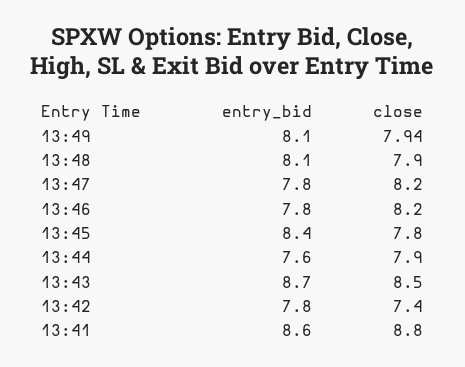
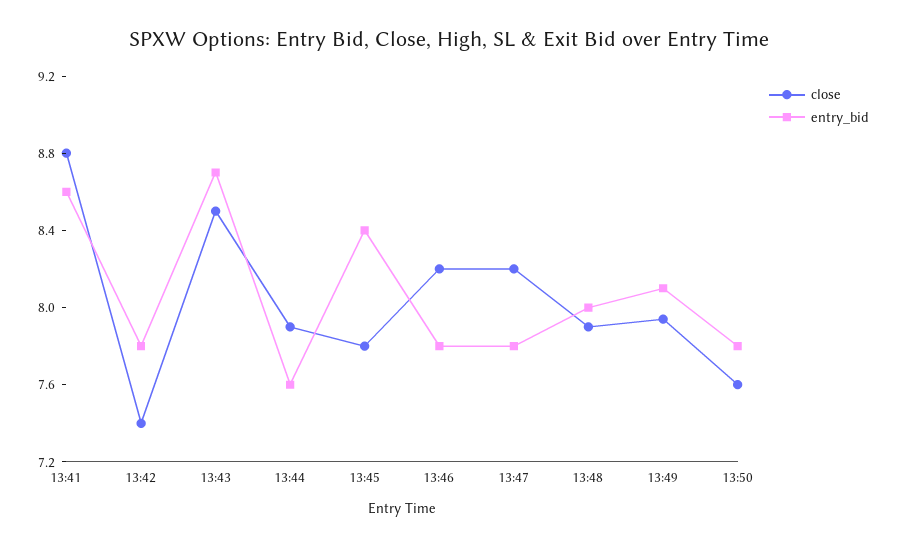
entry_bid, 13:48: 8.1 -> 8
close, 13:50: none -> 7.6
entry_bid, 13:50: none -> 7.8

